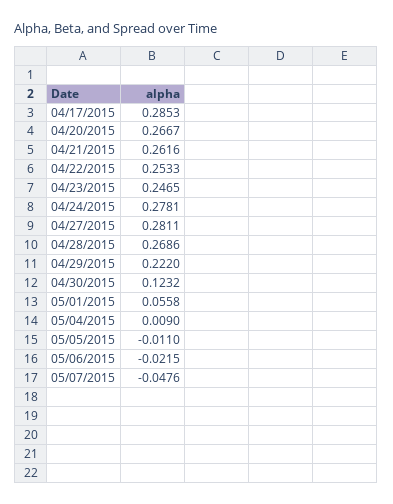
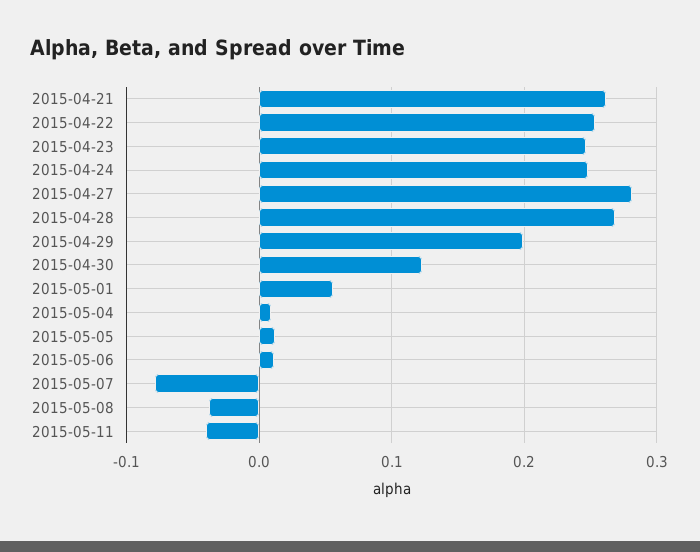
04/17/2015: 0.2853 -> none
04/20/2015: 0.2667 -> none
04/24/2015: 0.2781 -> 0.25
04/29/2015: 0.222 -> 0.2
05/05/2015: -0.011 -> 0.01
05/06/2015: -0.0215 -> 0.01
05/07/2015: -0.0476 -> -0.08
2015-05-08: none -> -0.04
2015-05-11: none -> -0.04

